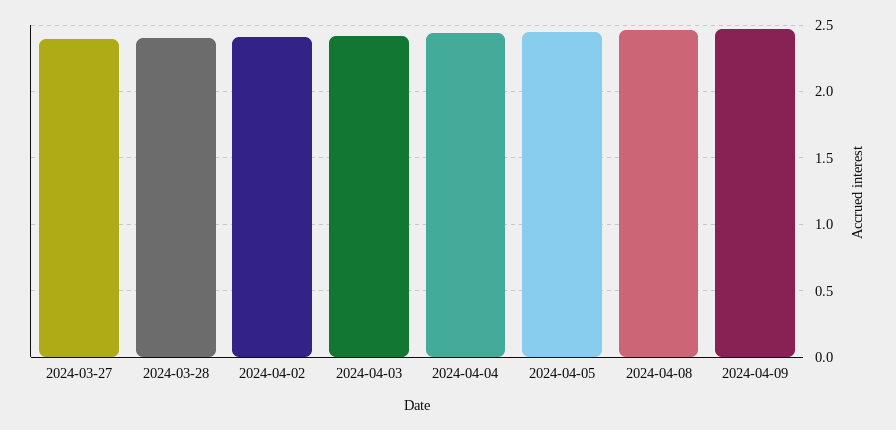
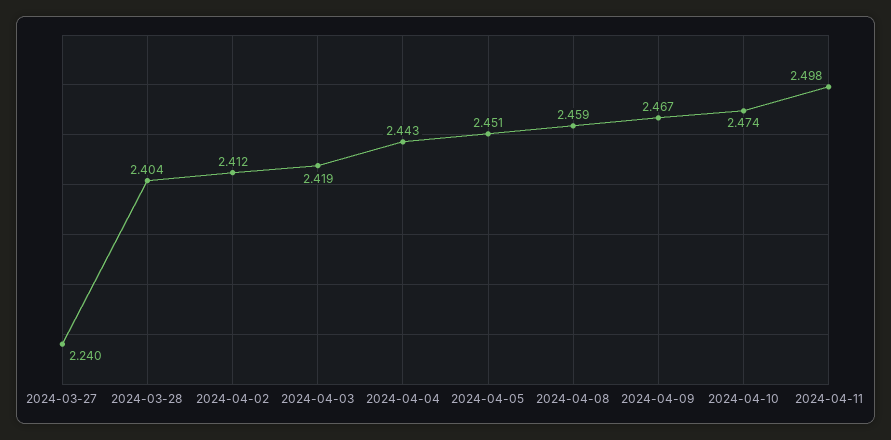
2024-03-27: 2.4 -> 2.24
2024-04-10: none -> 2.474
2024-04-11: none -> 2.498

